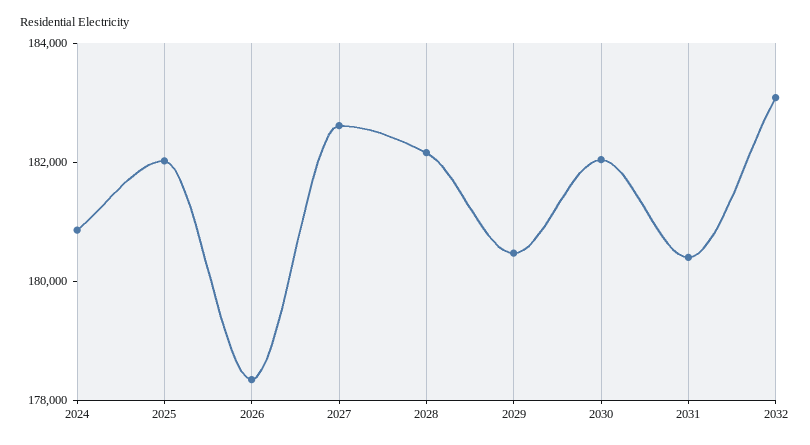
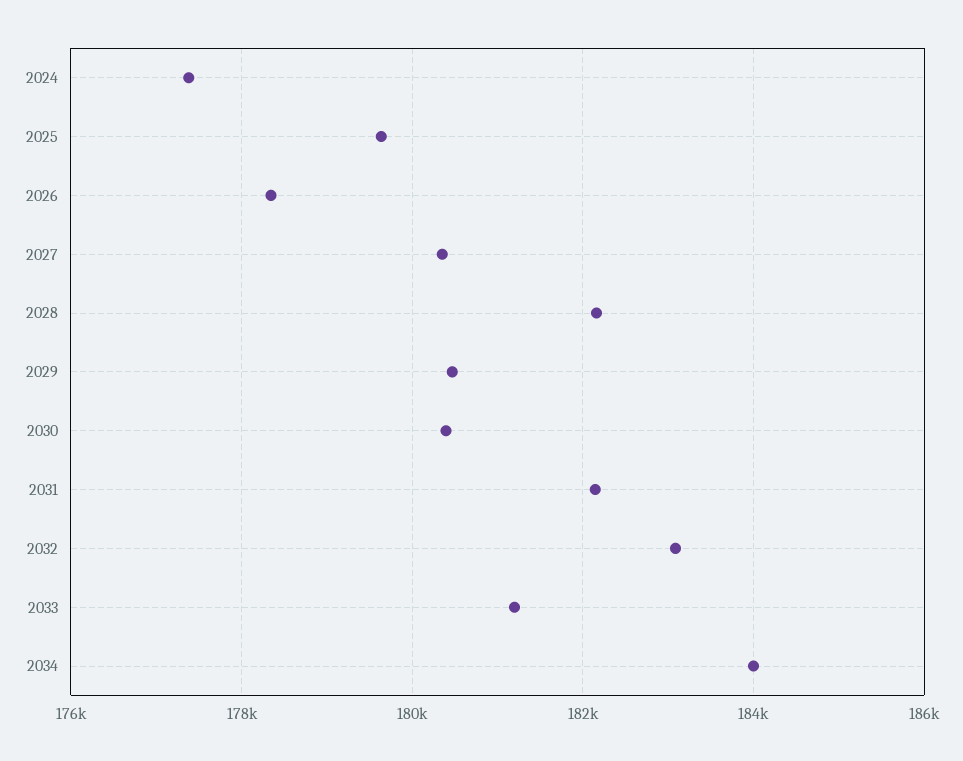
2024: 181000 -> 177400
2025: 182000 -> 179600
2027: 182500 -> 180400
2030: 182000 -> 180400
2031: 180500 -> 182200
2033: none -> 181200
2034: none -> 184000

